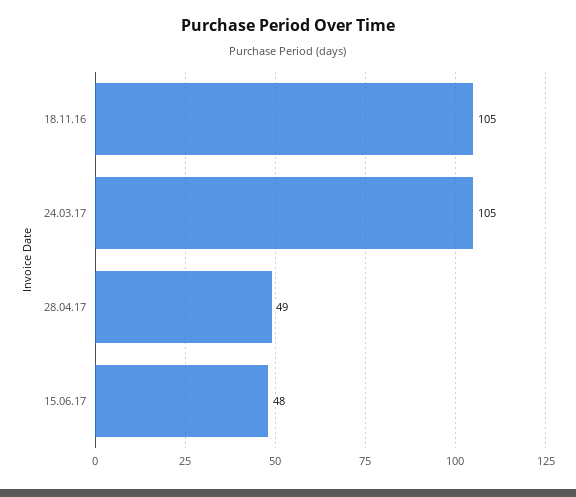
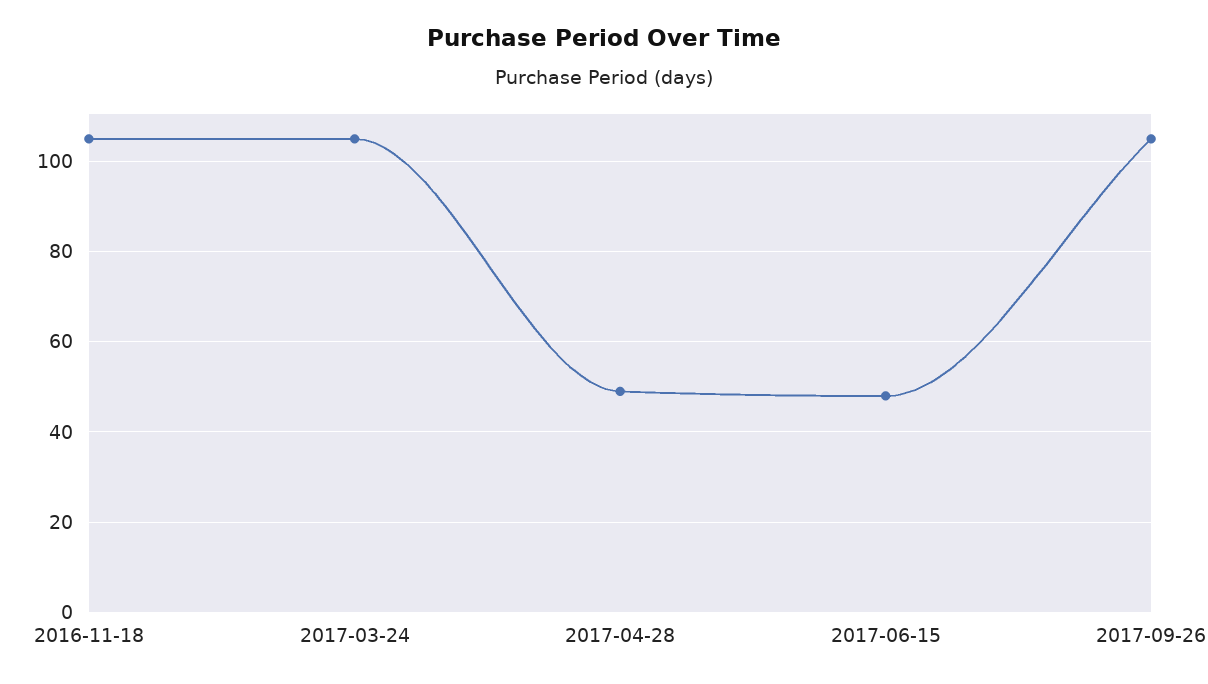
2017-09-26: none -> 105

